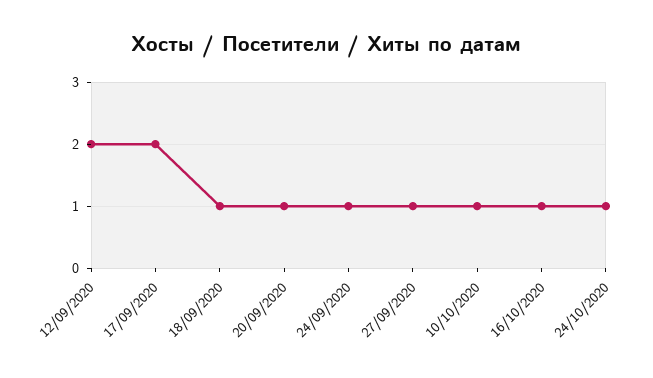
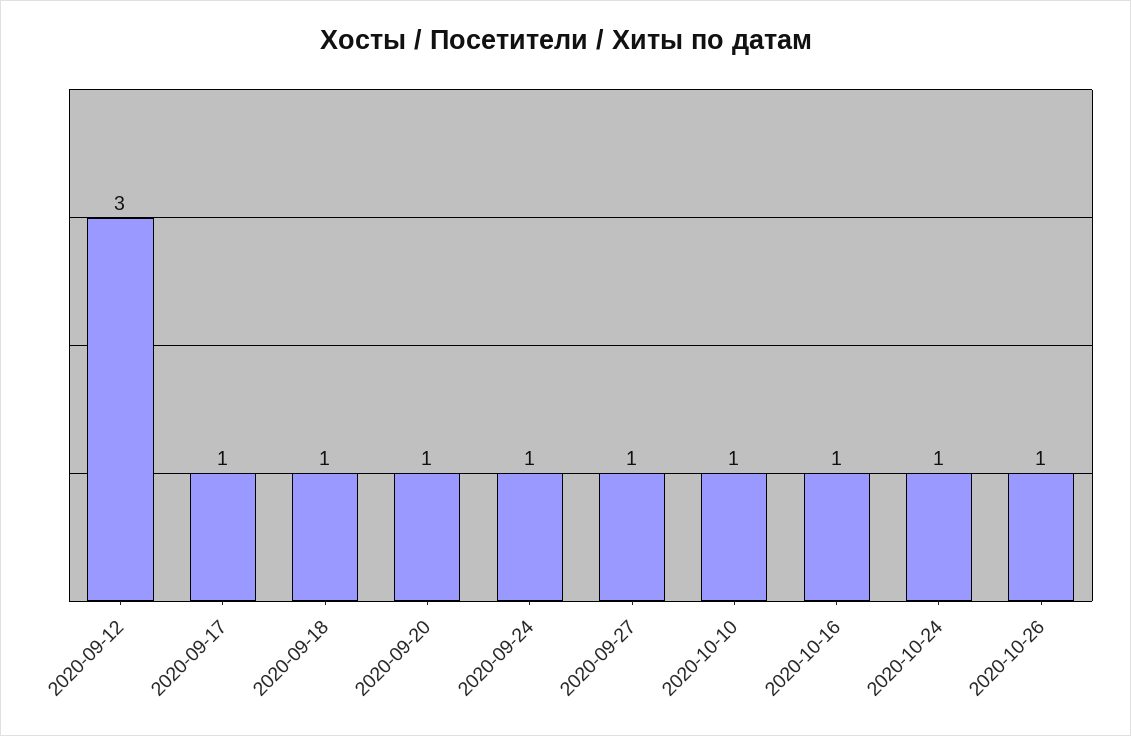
12/09/2020: 2 -> 3
17/09/2020: 2 -> 1
2020-10-26: none -> 1

